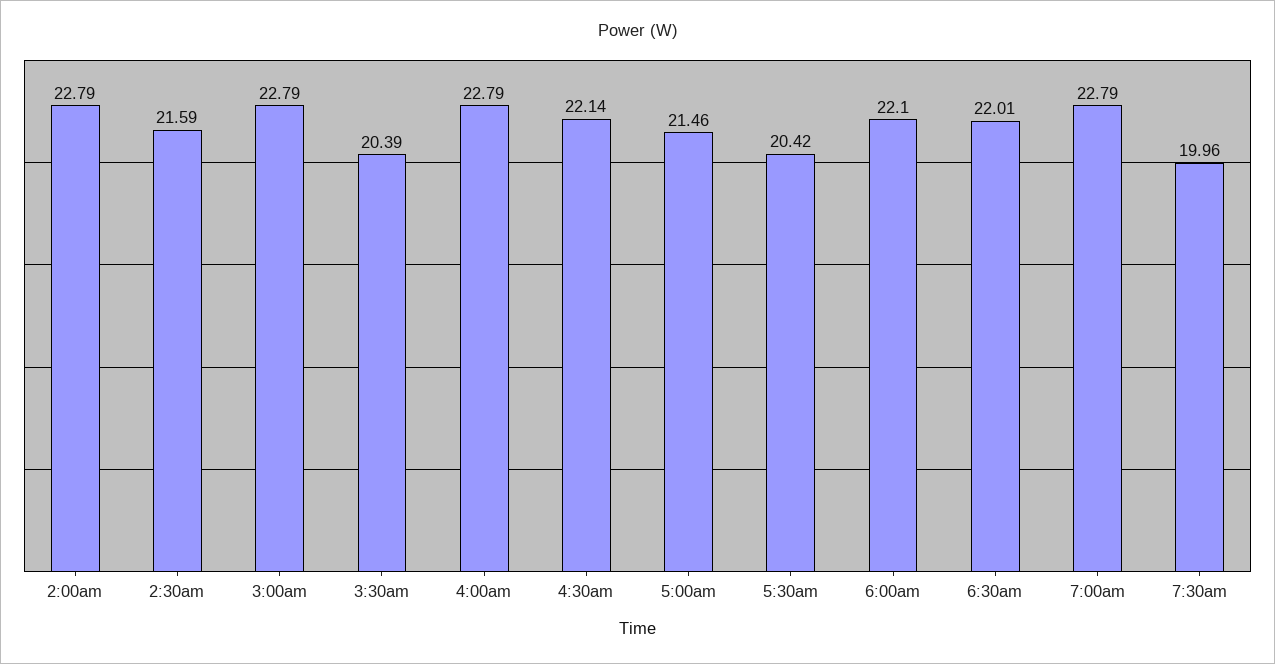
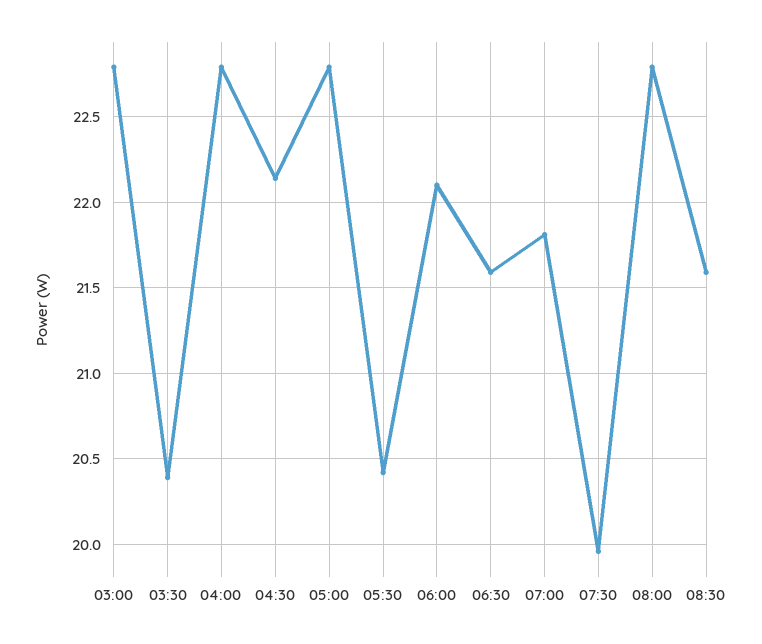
2:00am: 22.79 -> none
2:30am: 21.59 -> none
5:00am: 21.46 -> 22.8
6:30am: 22.01 -> 21.6
7:00am: 22.79 -> 21.8
08:00: none -> 22.8
08:30: none -> 21.6

